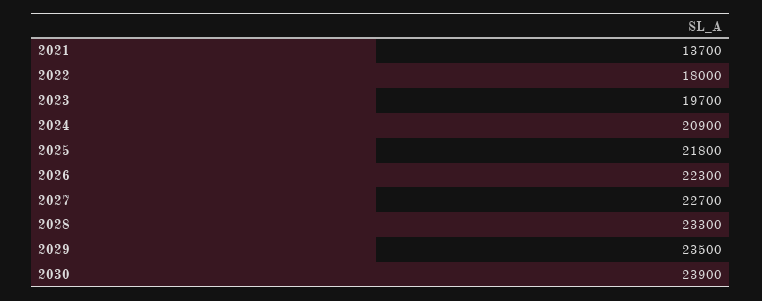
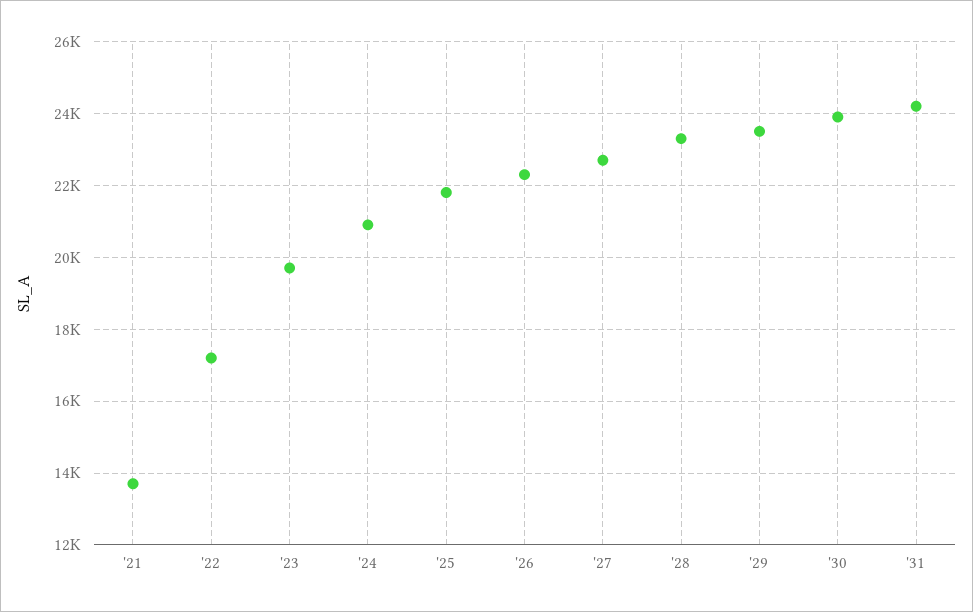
2022: 18000 -> 17200
'31: none -> 24200

